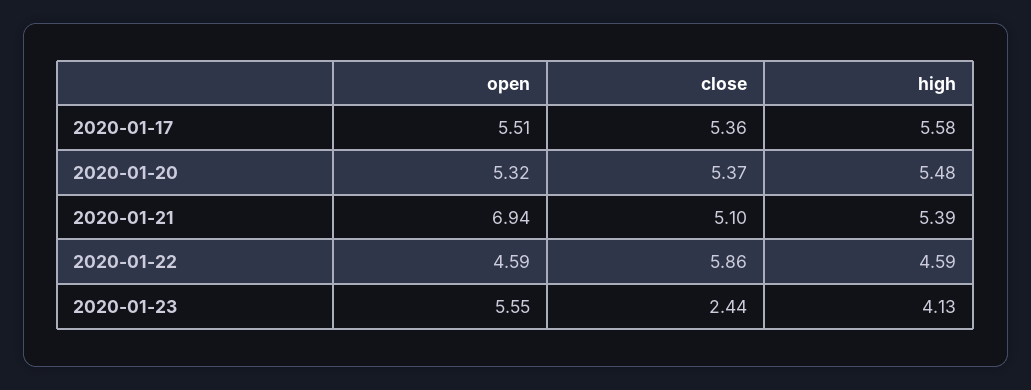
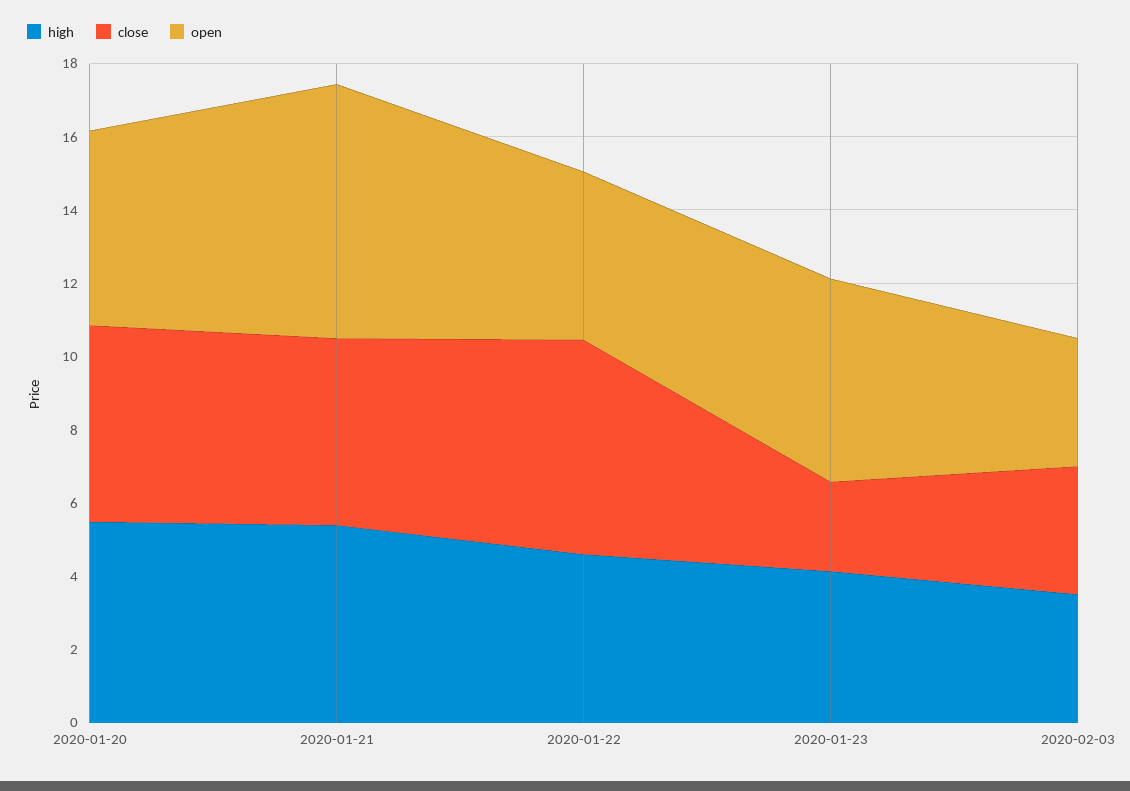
open, 2020-01-17: 5.51 -> none
close, 2020-01-17: 5.36 -> none
high, 2020-01-17: 5.58 -> none
high, 2020-02-03: none -> 3.5
close, 2020-02-03: none -> 3.5
open, 2020-02-03: none -> 3.5

